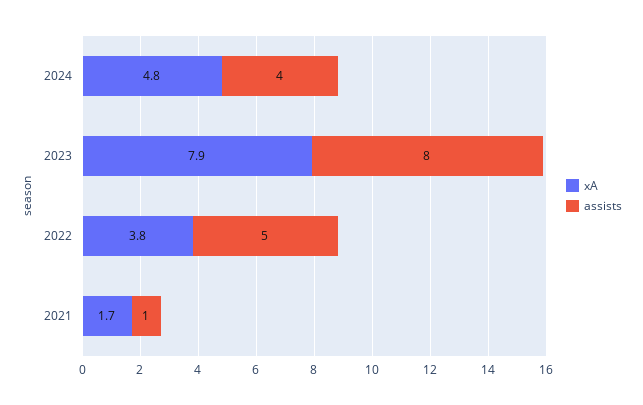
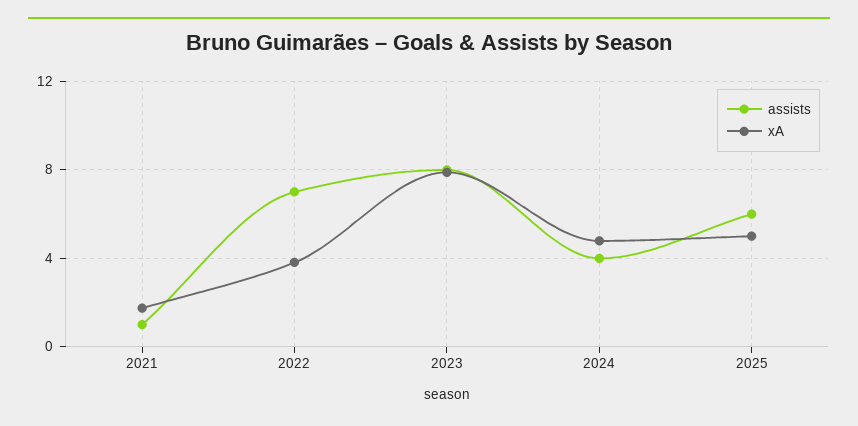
assists, 2022: 5 -> 7
assists, 2025: none -> 6
xA, 2025: none -> 5

